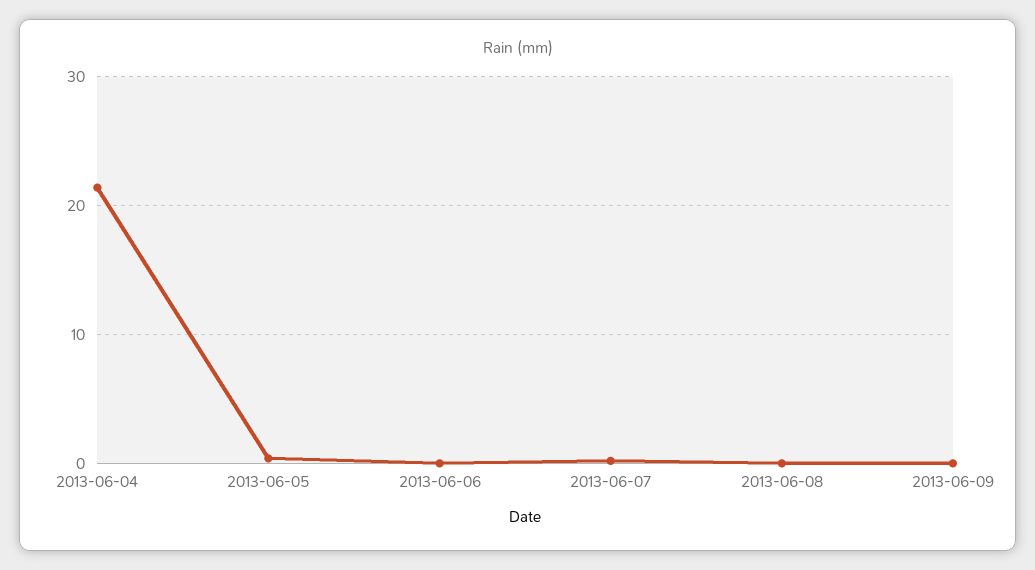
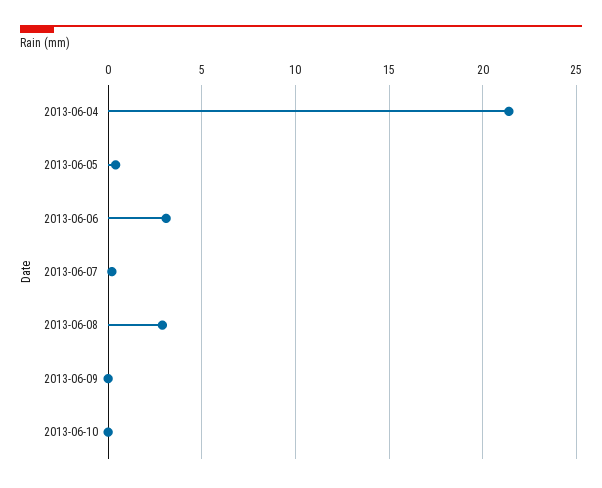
2013-06-06: 0 -> 3
2013-06-08: 0 -> 3
2013-06-10: none -> 0

